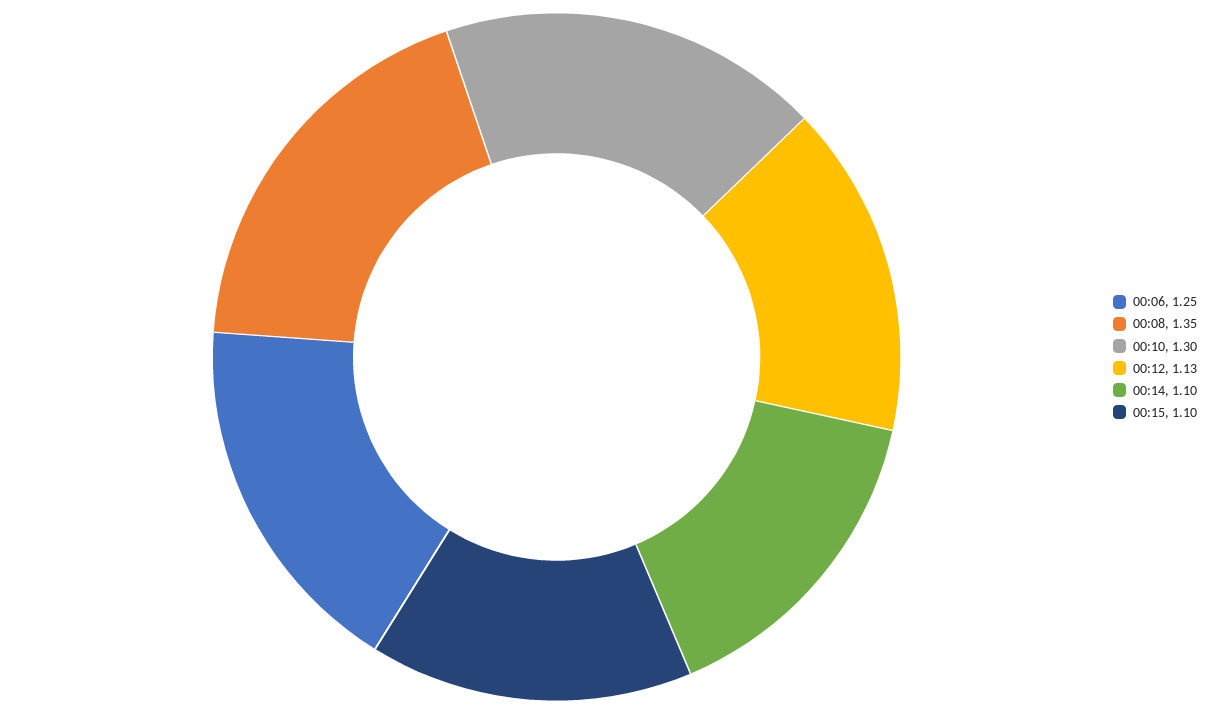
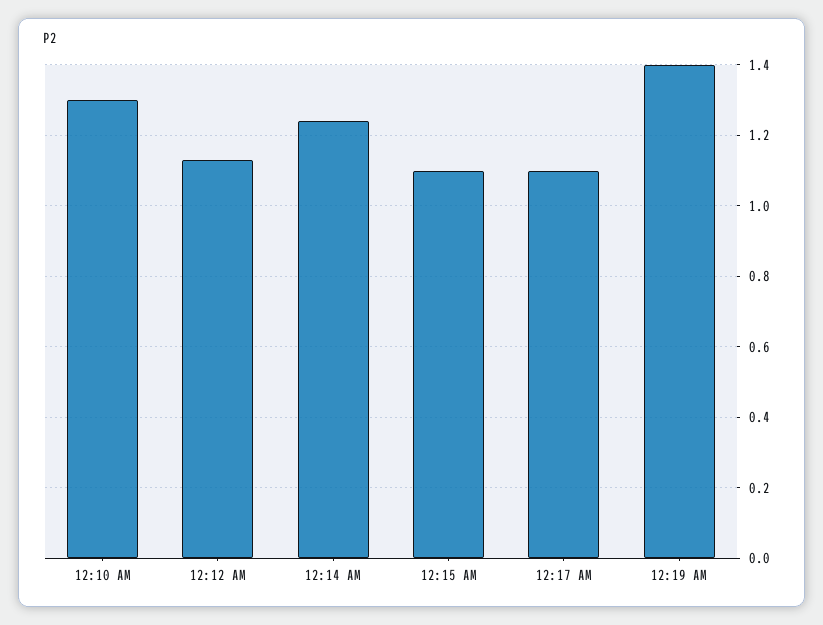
00:06: 1.25 -> none
00:08: 1.35 -> none
00:14: 1.1 -> 1.25
12:17 AM: none -> 1.1
12:19 AM: none -> 1.4

